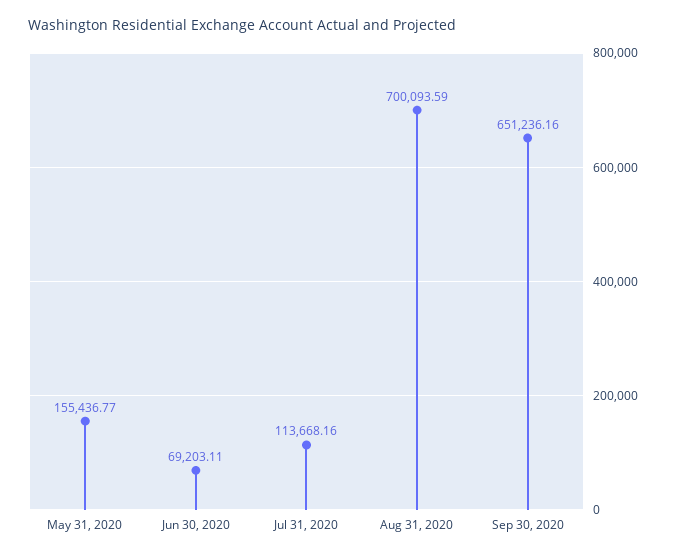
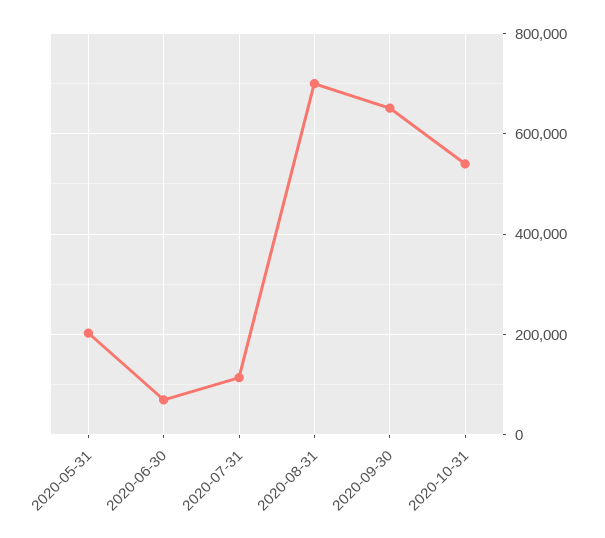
May 31, 2020: 155436.77 -> 200000
2020-10-31: none -> 540000

